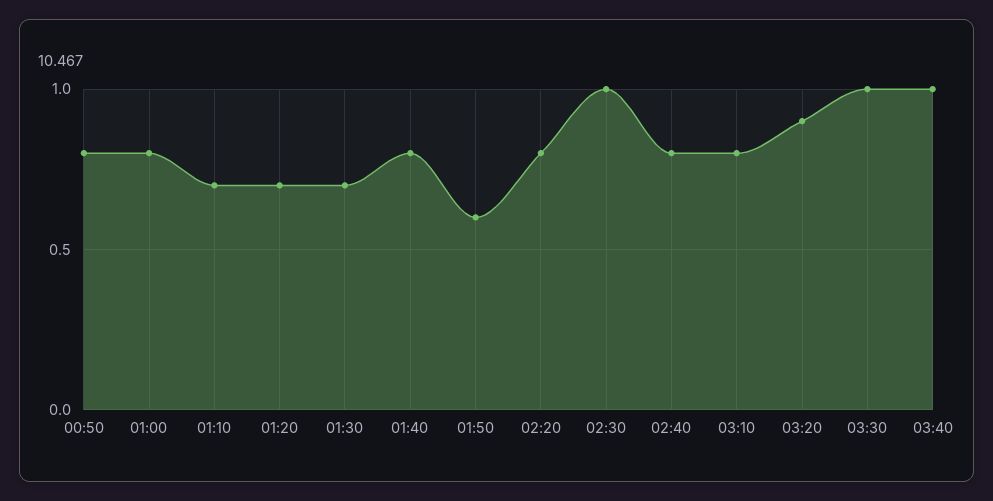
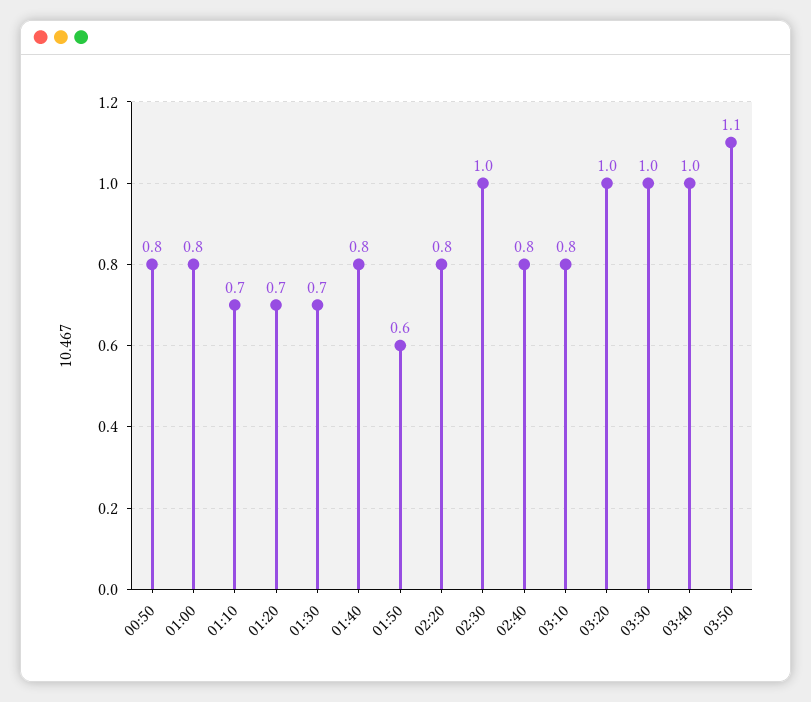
03:20: 0.9 -> 1
03:50: none -> 1.1

